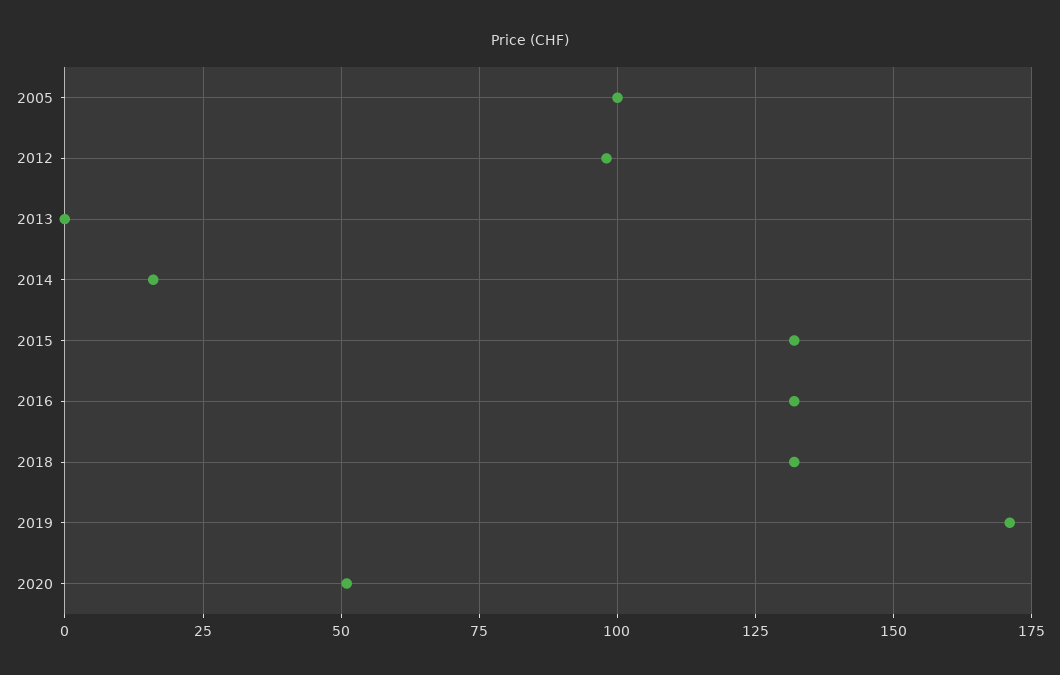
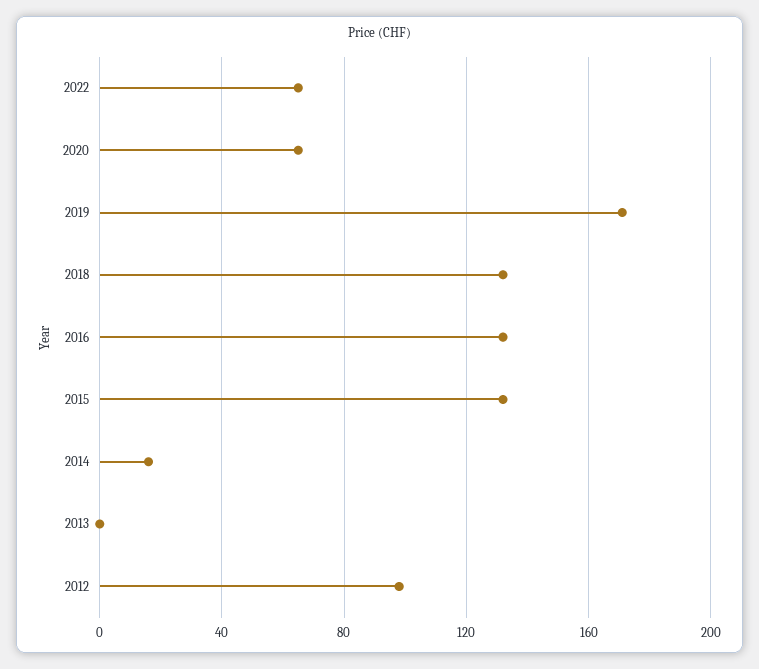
2005: 100 -> none
2020: 50 -> 65
2022: none -> 65

